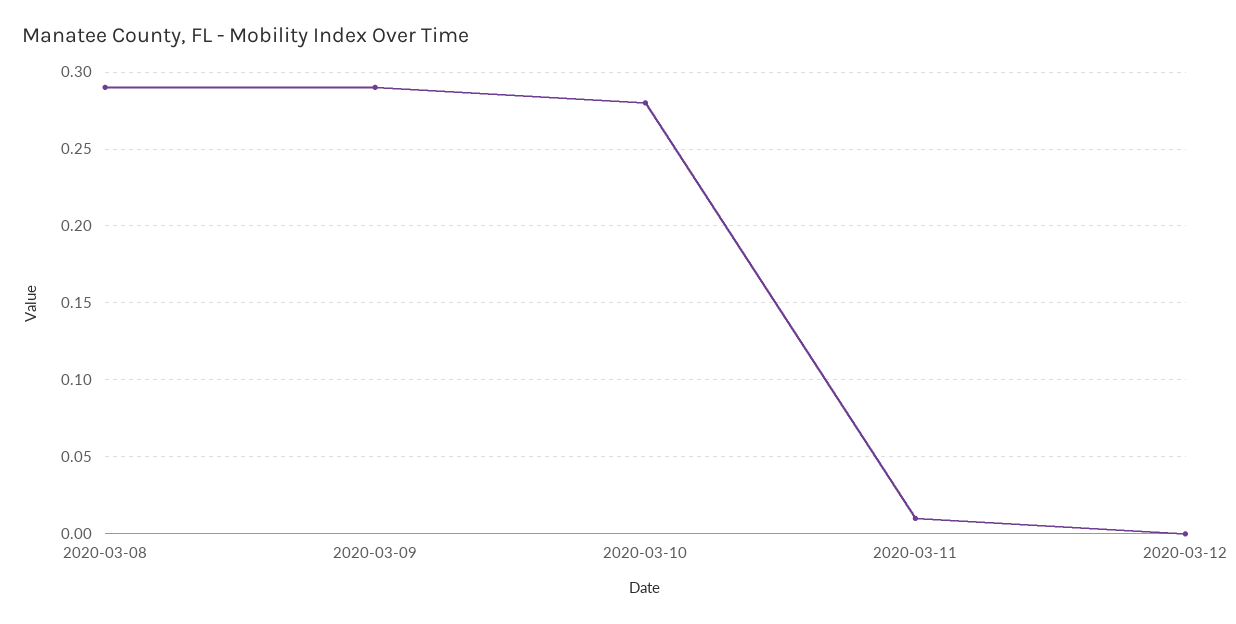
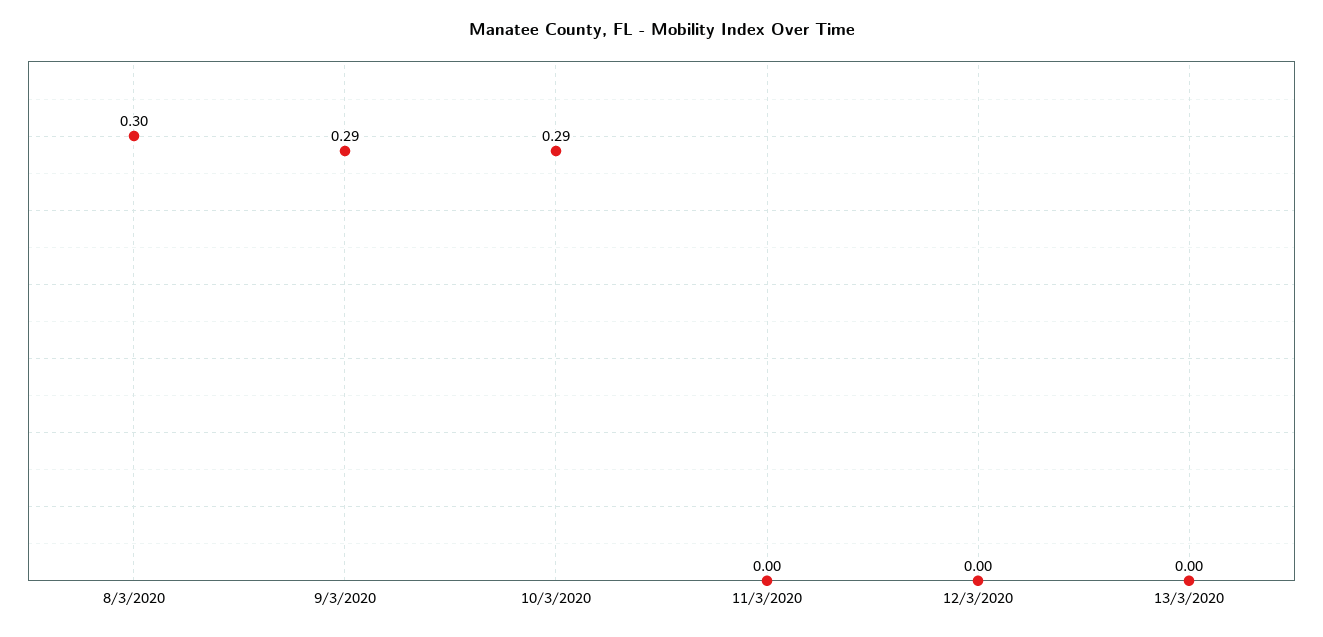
2020-03-08: 0.29 -> 0.3
2020-03-10: 0.28 -> 0.29
2020-03-11: 0.01 -> 0
13/3/2020: none -> 0

